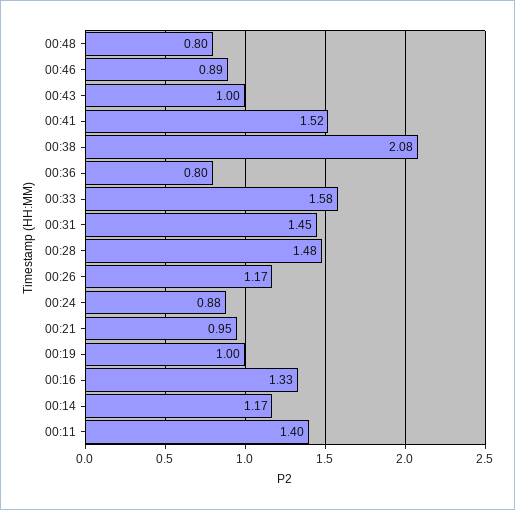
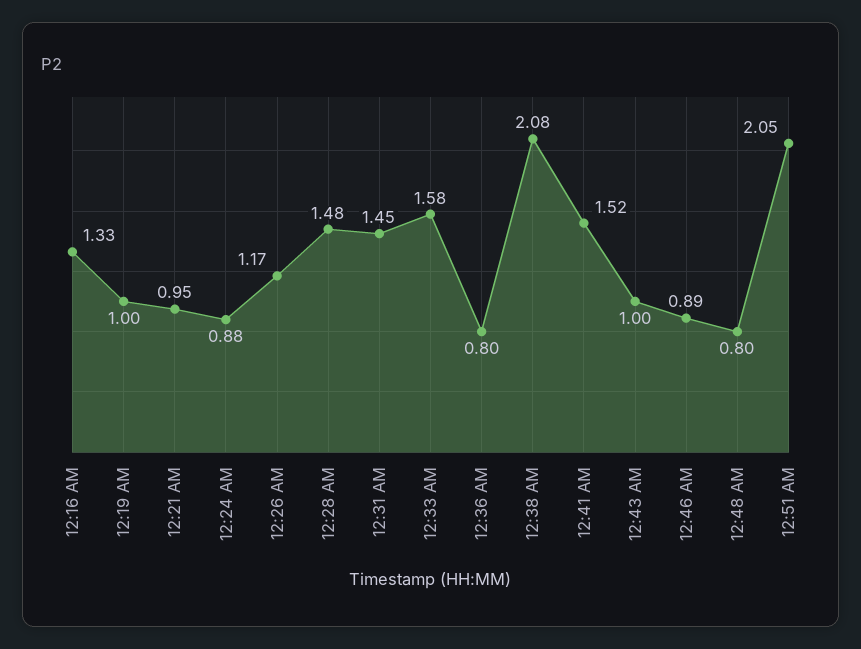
00:14: 1.17 -> none
00:11: 1.4 -> none
12:51 AM: none -> 2.05

